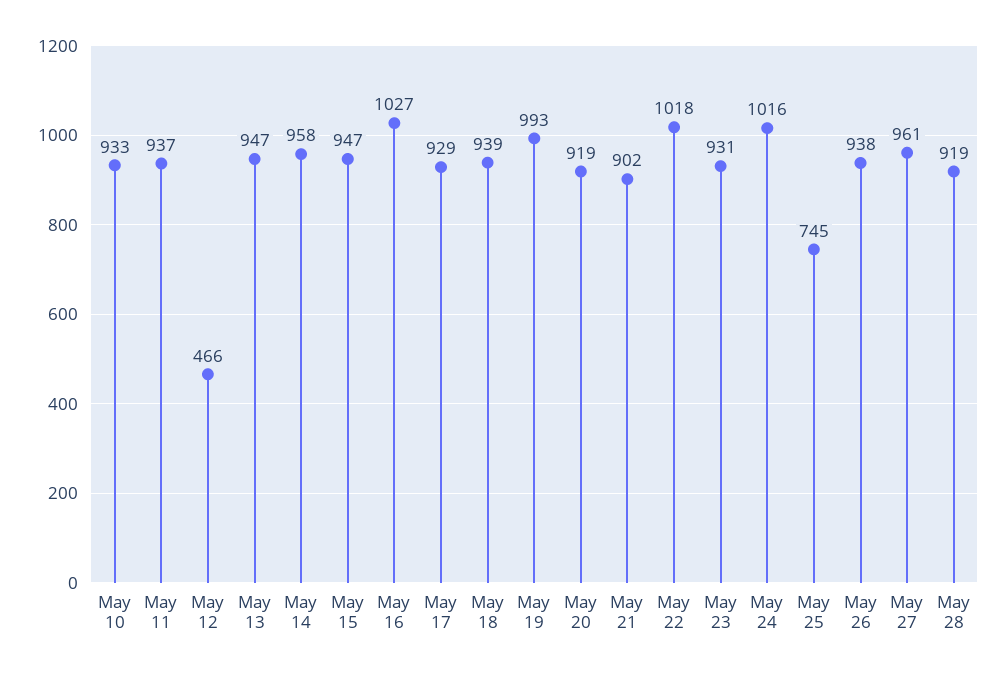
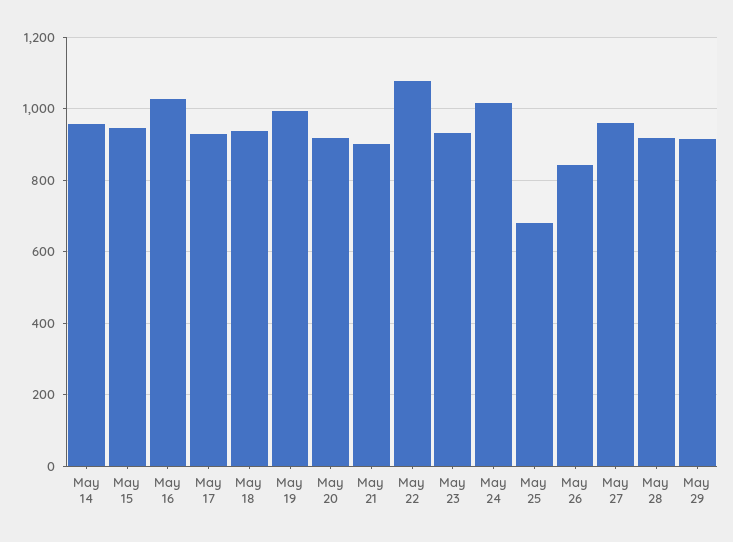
May 10: 933 -> none
May 11: 937 -> none
May 12: 466 -> none
May 13: 947 -> none
May 22: 1018 -> 1080
May 25: 745 -> 680
May 26: 938 -> 840
May 29: none -> 920

